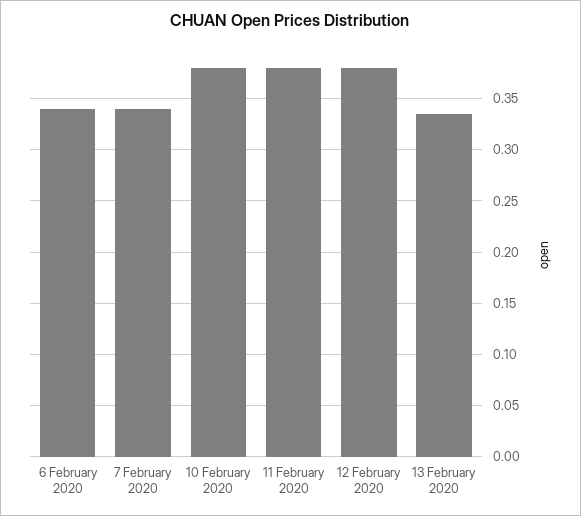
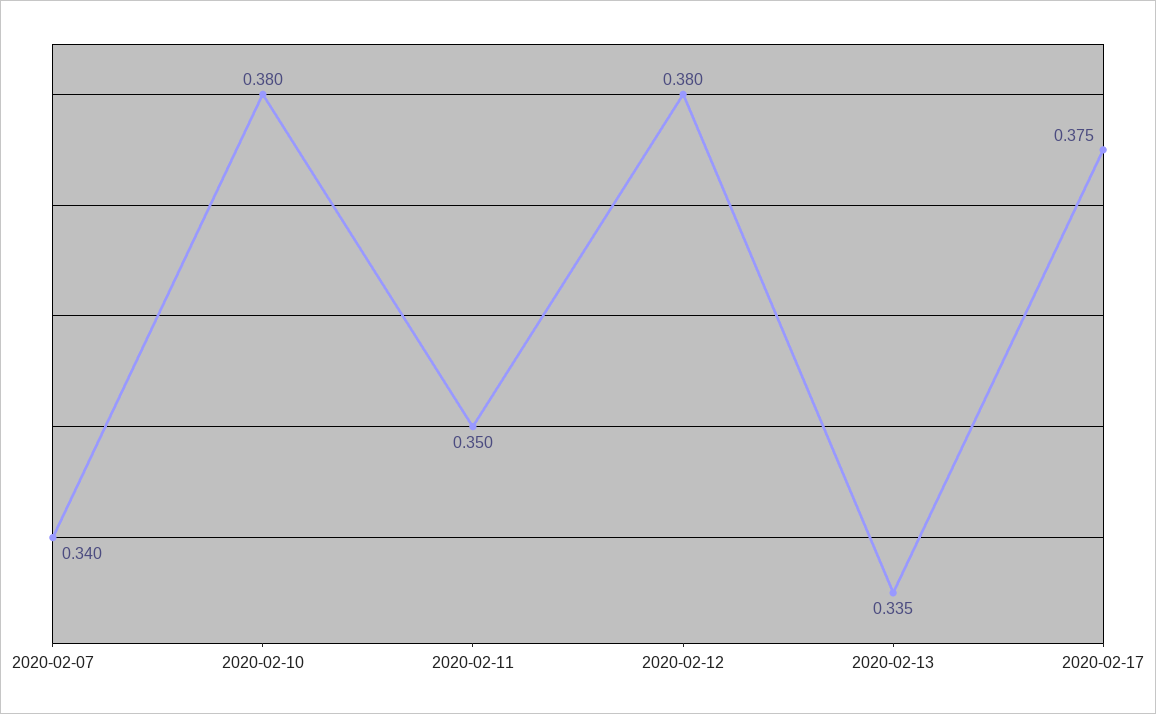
6 February 2020: 0.34 -> none
11 February 2020: 0.38 -> 0.35
2020-02-17: none -> 0.375

